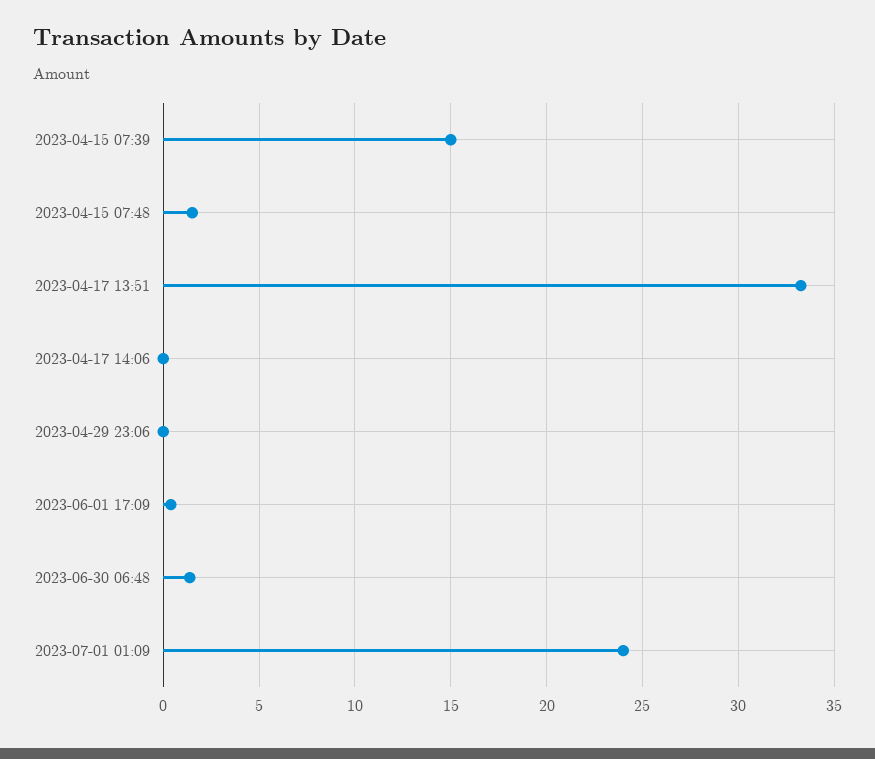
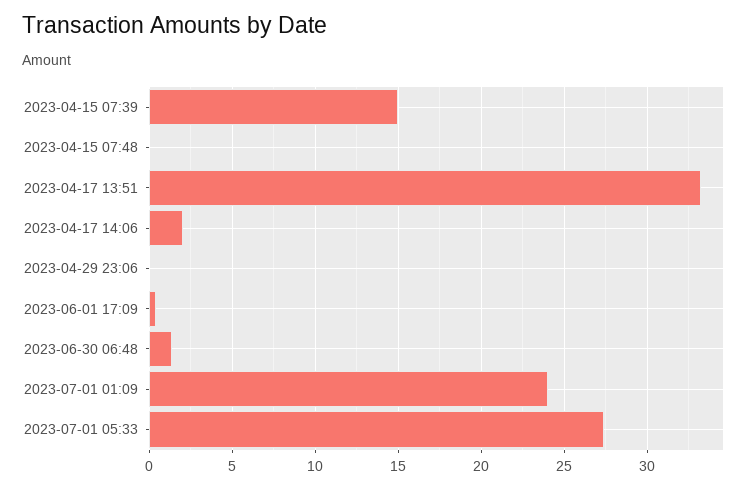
2023-04-15 07:48: 1.5 -> 0
2023-04-17 14:06: 0 -> 2
2023-07-01 05:33: none -> 27.5

